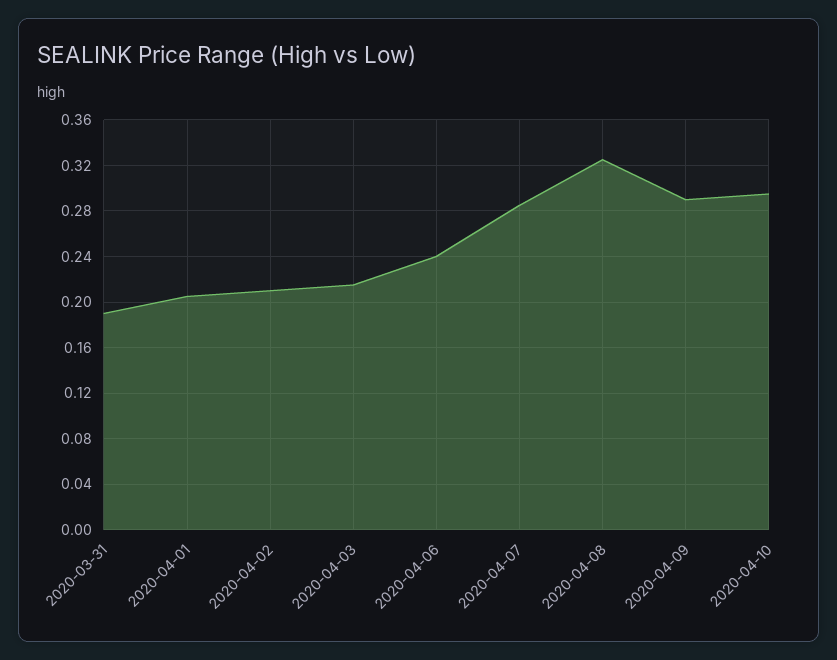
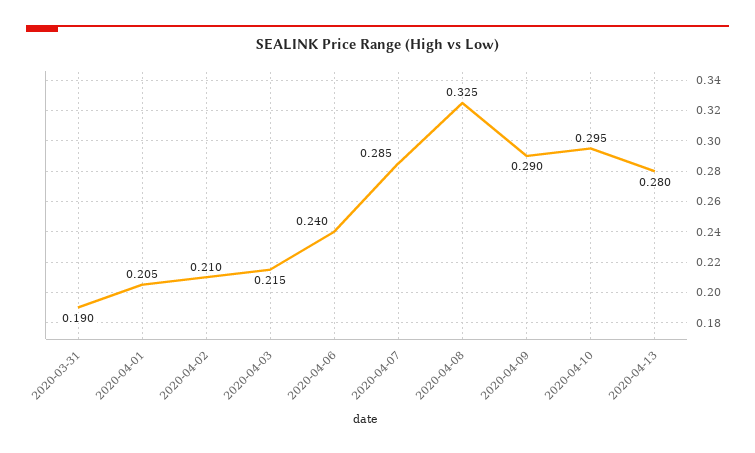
2020-04-13: none -> 0.28

